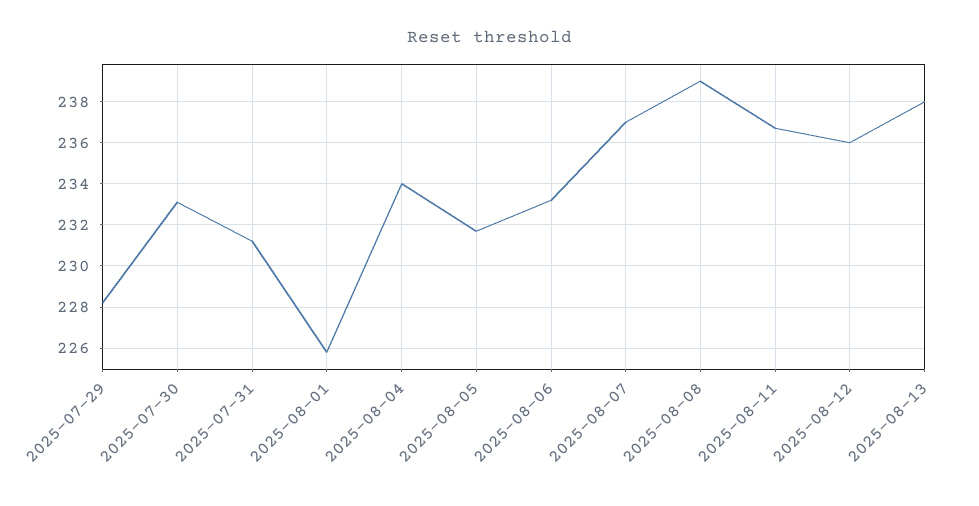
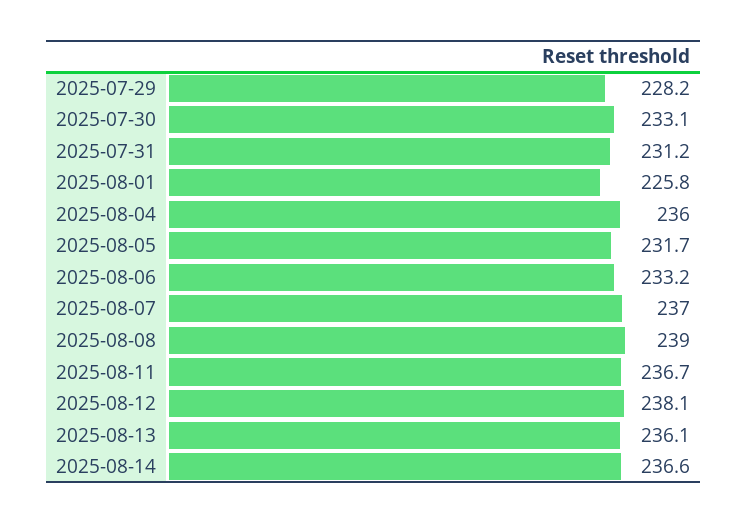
2025-08-04: 234 -> 236
2025-08-12: 236 -> 238.1
2025-08-13: 238 -> 236.1
2025-08-14: none -> 236.6

